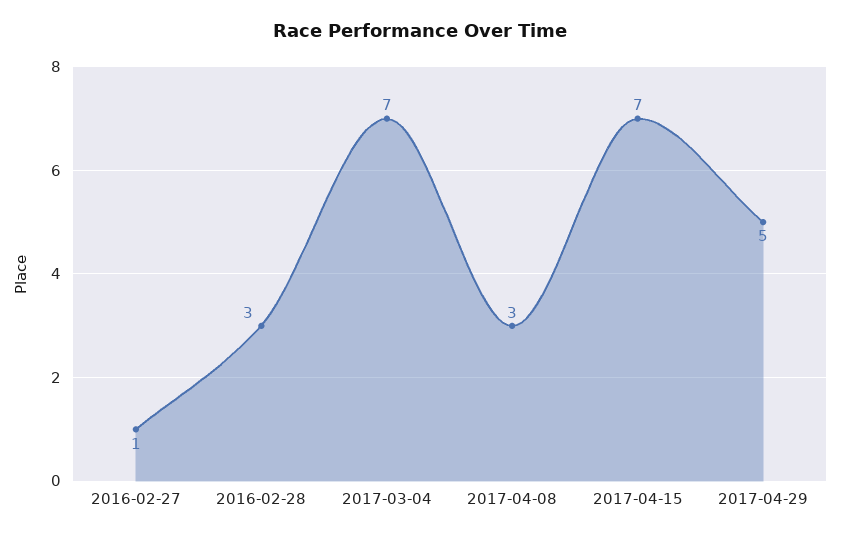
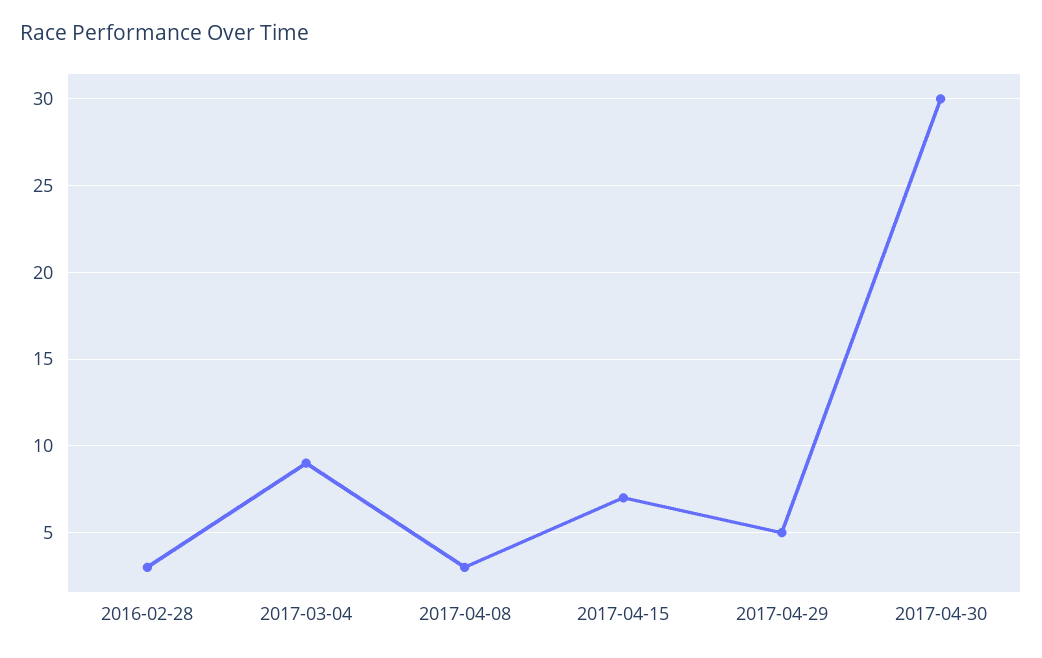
2016-02-27: 1 -> none
2017-03-04: 7 -> 9
2017-04-30: none -> 30

